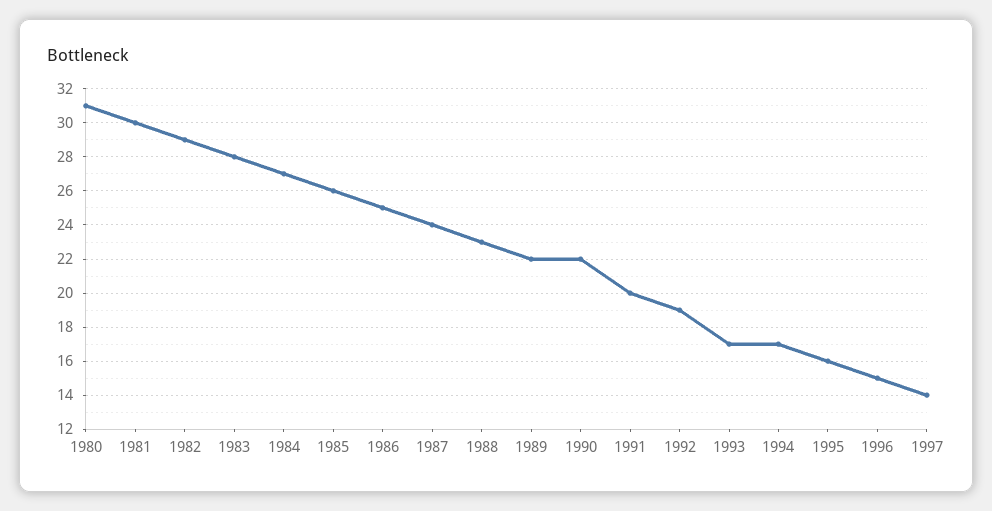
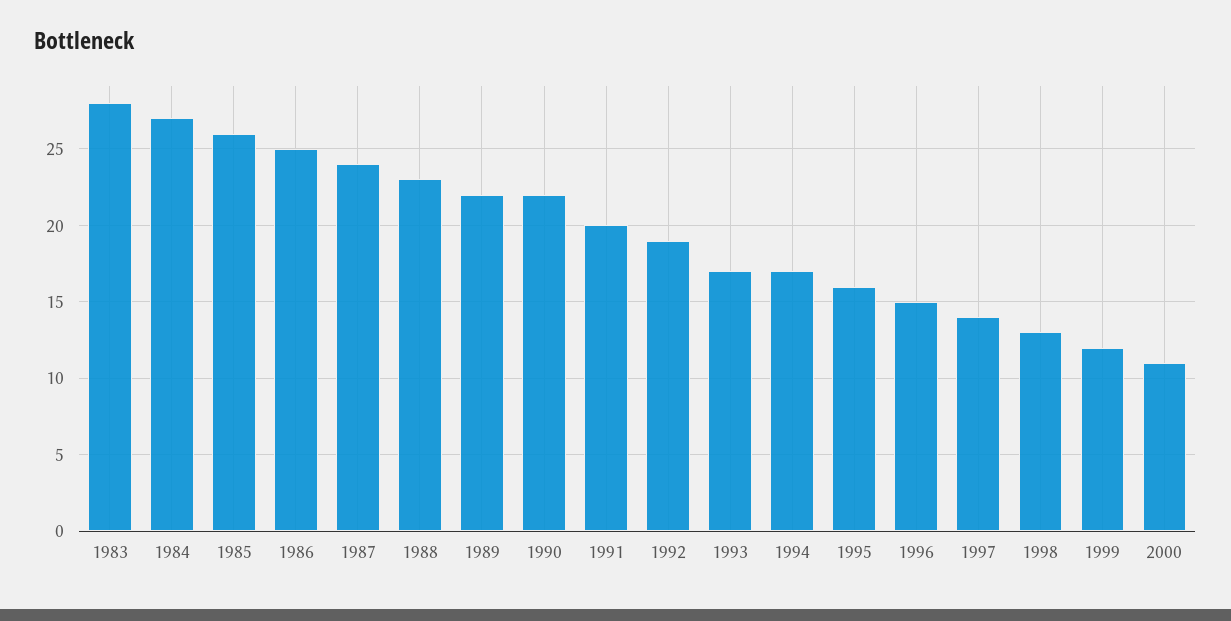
1980: 31 -> none
1981: 30 -> none
1982: 29 -> none
1998: none -> 13
1999: none -> 12
2000: none -> 11

